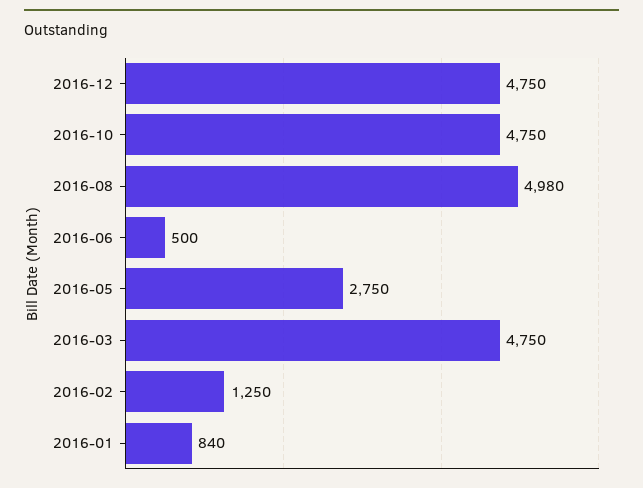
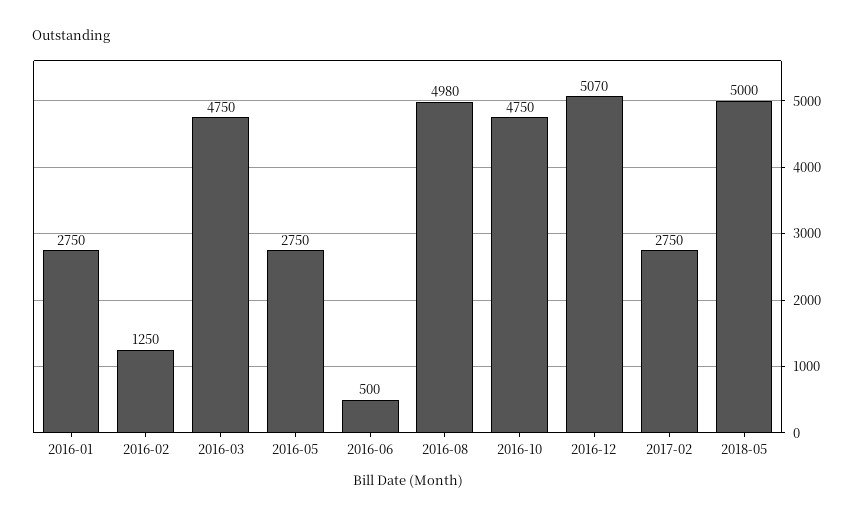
2016-12: 4750 -> 5070
2016-01: 840 -> 2750
2017-02: none -> 2750
2018-05: none -> 5000

